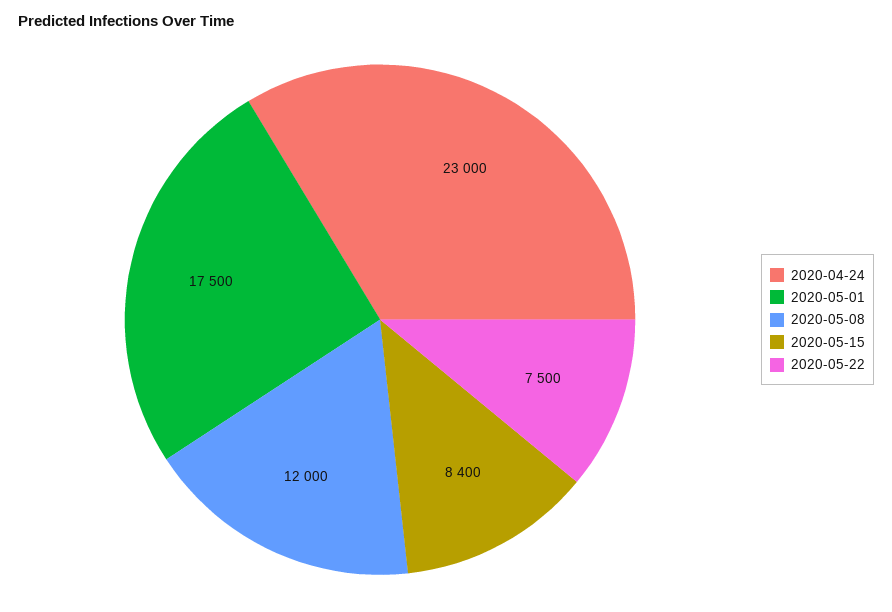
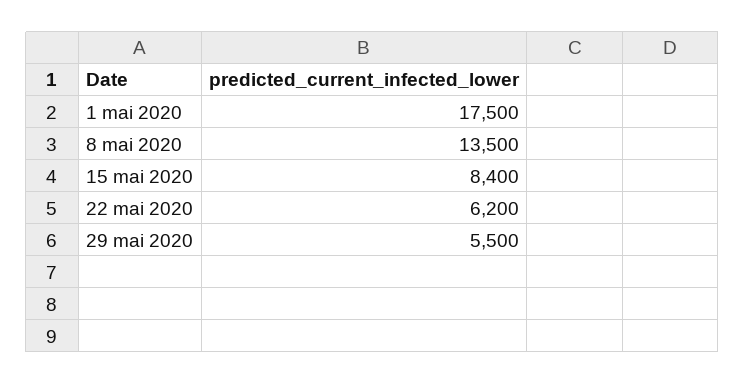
2020-04-24: 23000 -> none
2020-05-08: 12000 -> 13500
2020-05-22: 7500 -> 6200
29 mai 2020: none -> 5500

